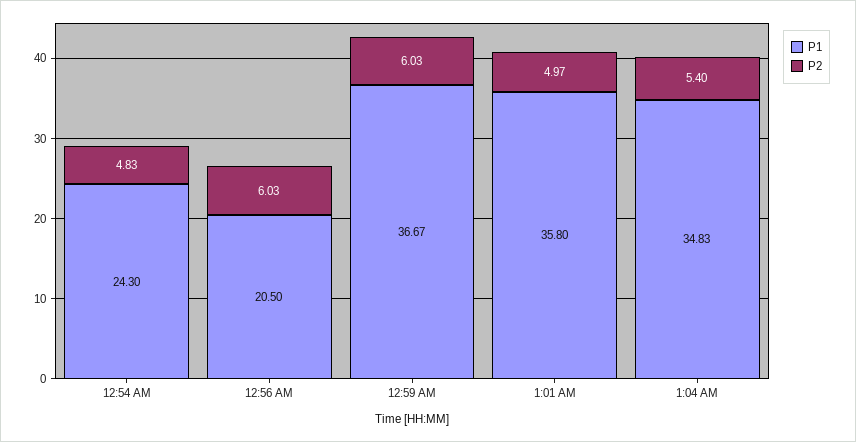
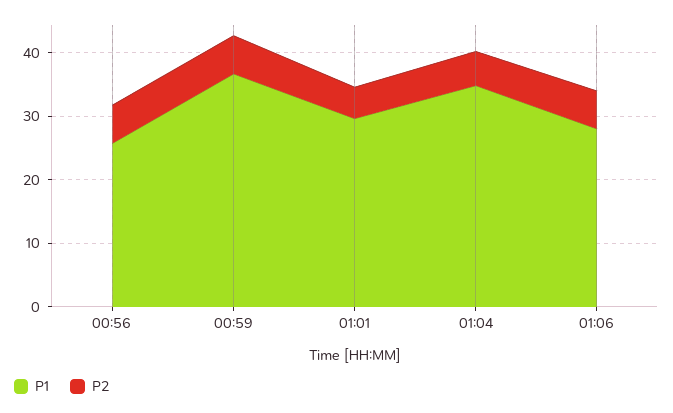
P1, 12:54 AM: 24.3 -> none
P2, 12:54 AM: 4.83 -> none
P1, 12:56 AM: 20.5 -> 26
P1, 1:01 AM: 35.8 -> 30
P1, 01:06: none -> 28
P2, 01:06: none -> 6

